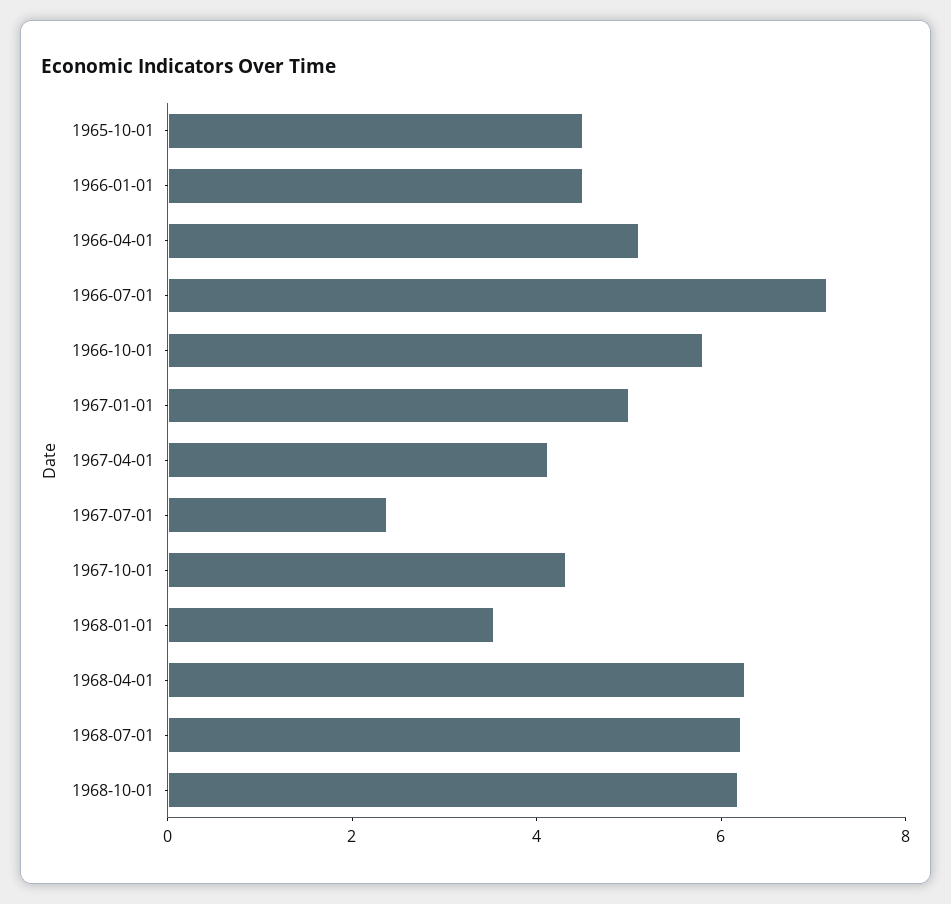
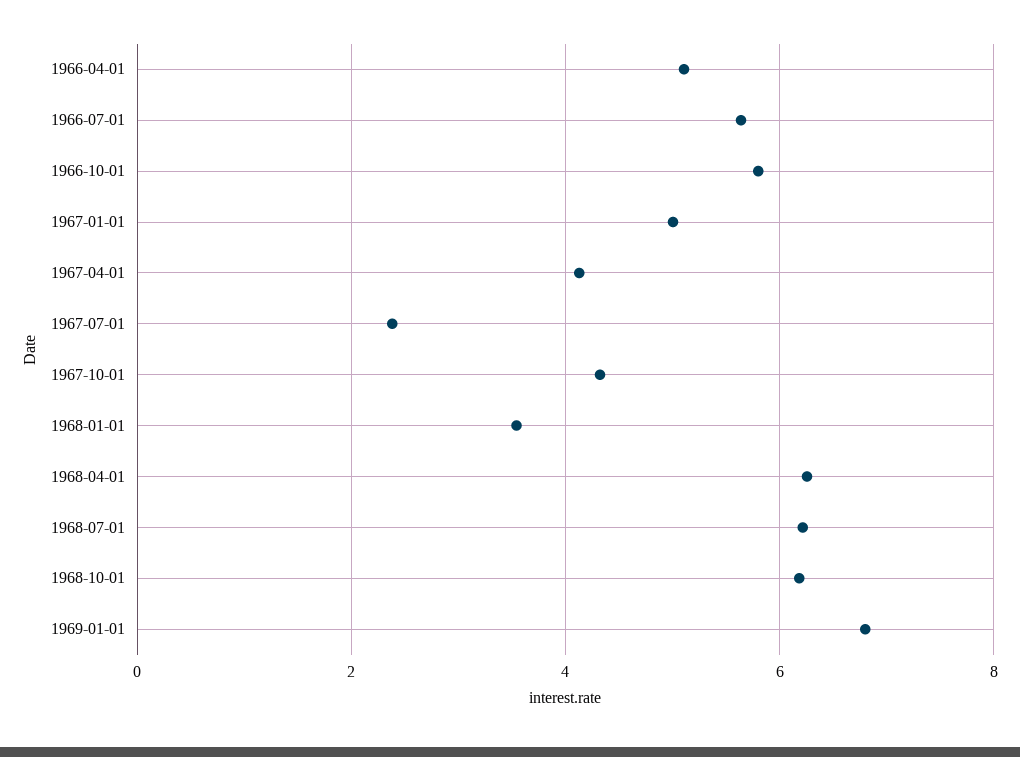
1965-10-01: 4.5 -> none
1966-01-01: 4.5 -> none
1966-07-01: 7 -> 5.6
1969-01-01: none -> 6.8

